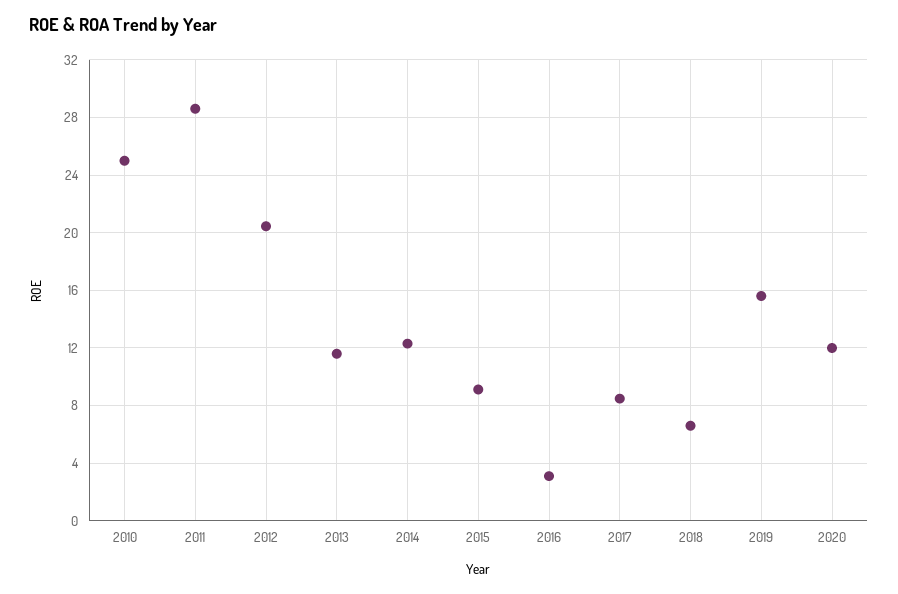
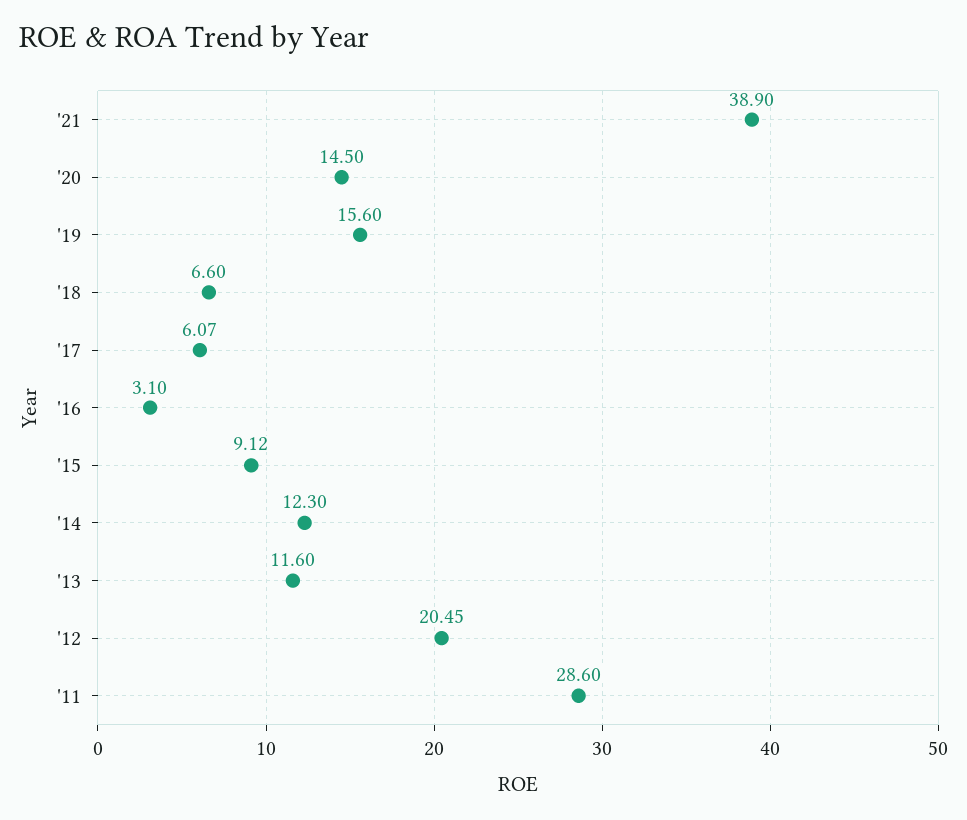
2010: 25 -> none
2017: 8.5 -> 6.07
2020: 12 -> 14.5
'21: none -> 38.9

